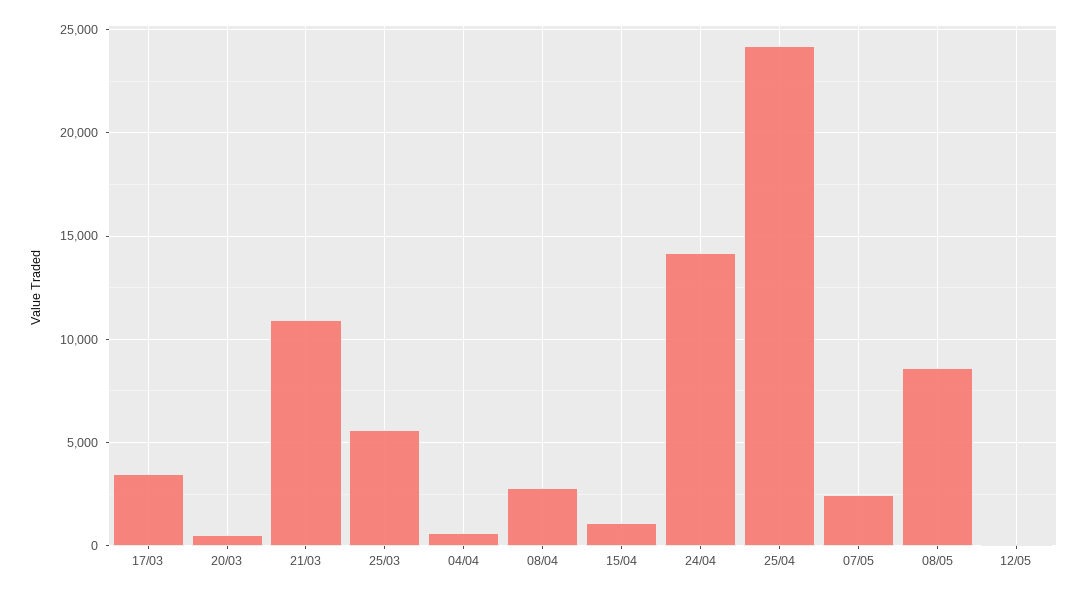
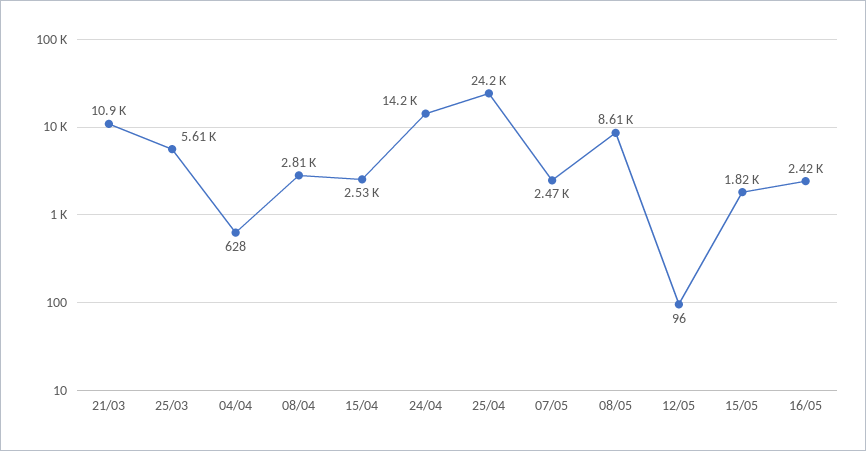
17/03: 3500 -> none
20/03: 500 -> none
15/04: 1000 -> 2530
15/05: none -> 1820
16/05: none -> 2420

